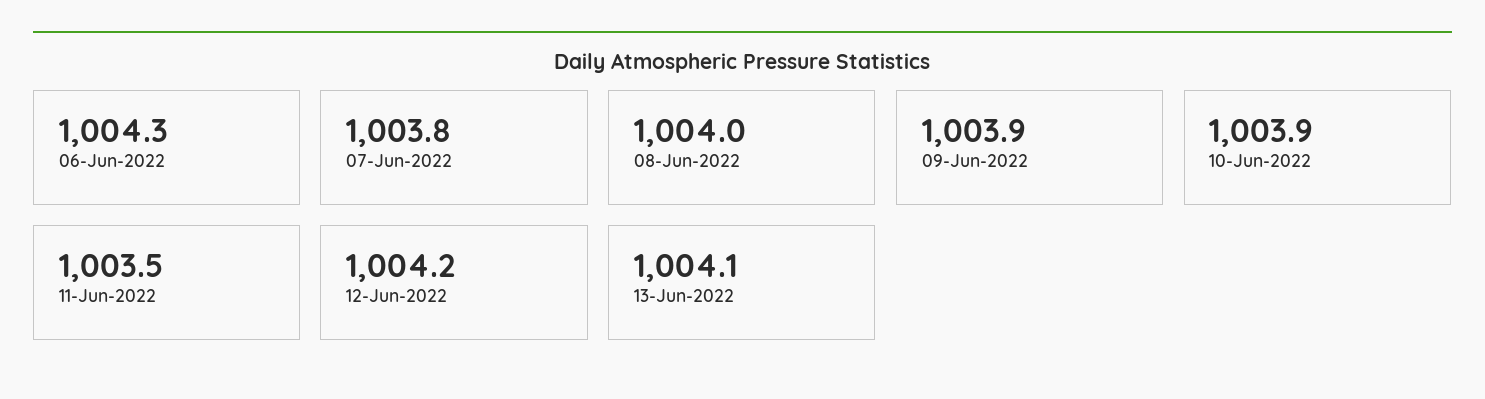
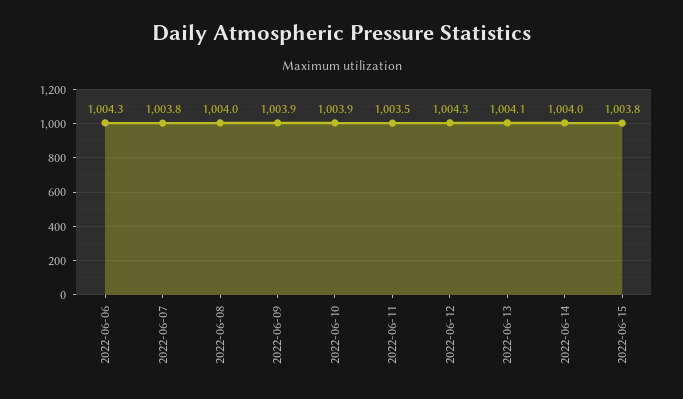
12-Jun-2022: 1004.2 -> 1004.3
2022-06-14: none -> 1004
2022-06-15: none -> 1003.8

